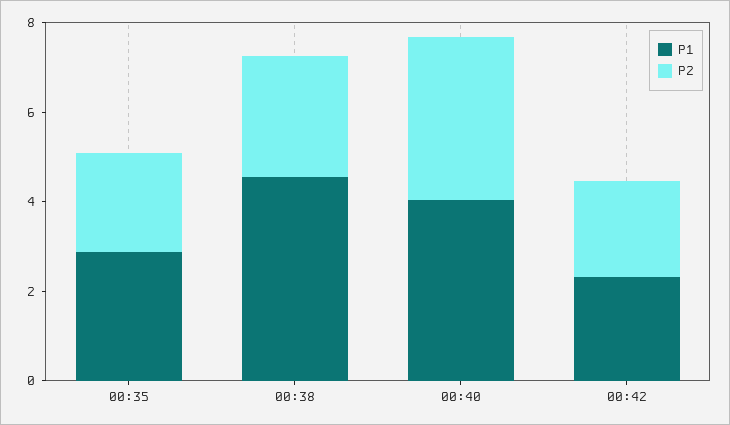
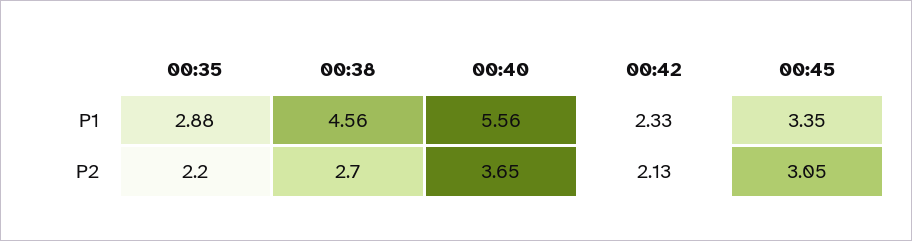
P1, 00:40: 4 -> 5.56
P1, 00:45: none -> 3.35
P2, 00:45: none -> 3.05

